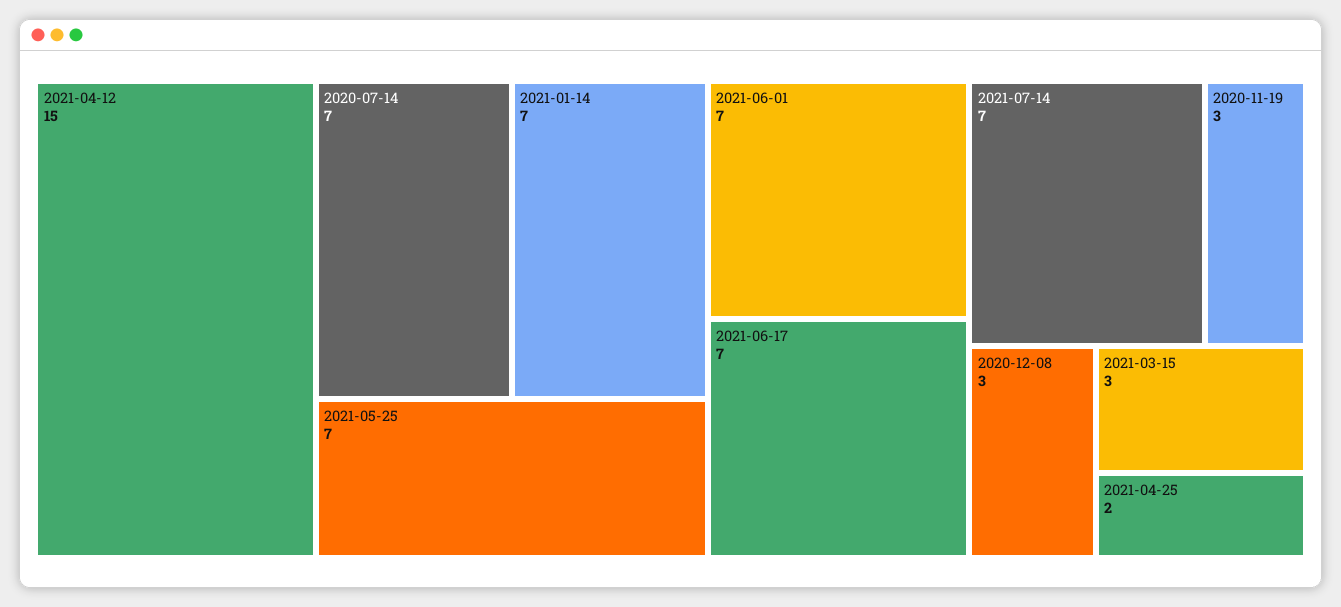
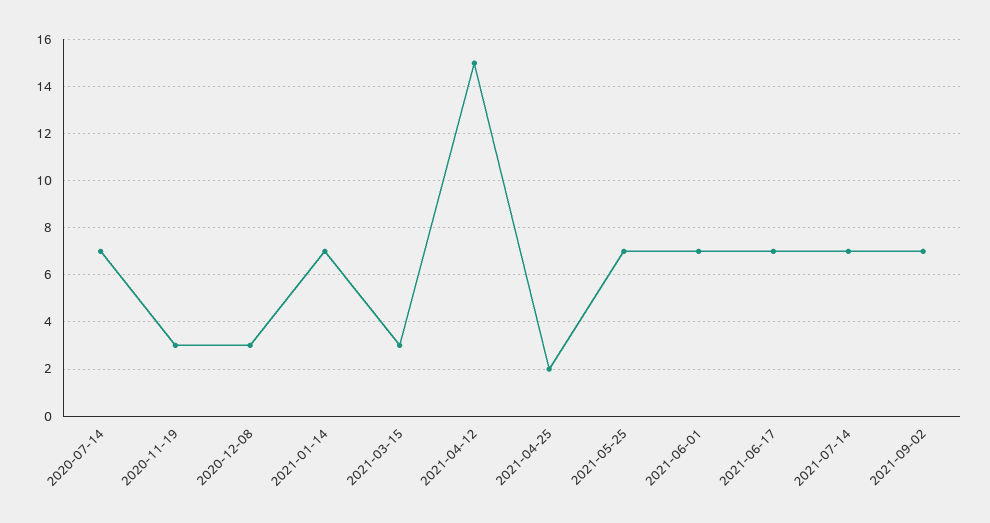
2021-09-02: none -> 7

